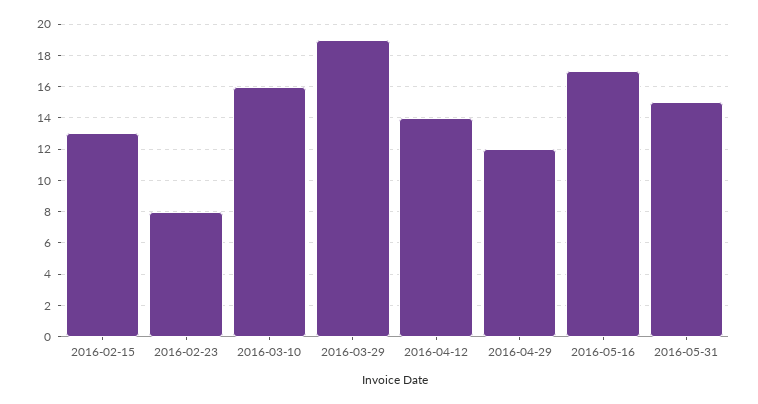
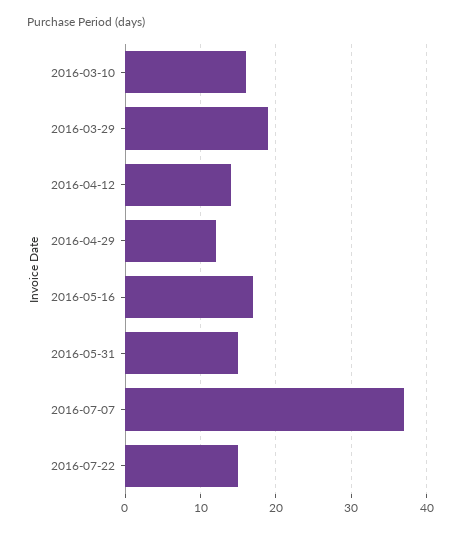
2016-02-15: 13 -> none
2016-02-23: 8 -> none
2016-07-07: none -> 37
2016-07-22: none -> 15

